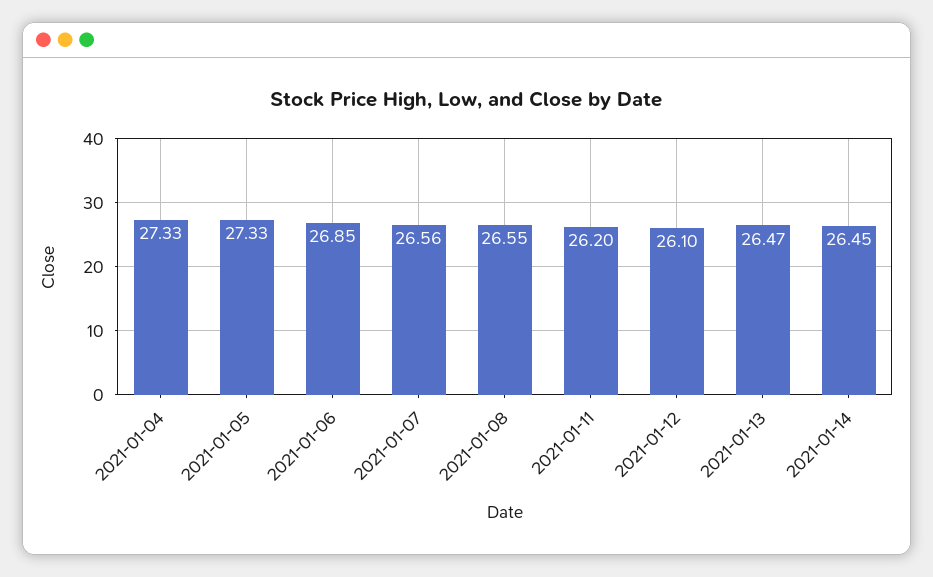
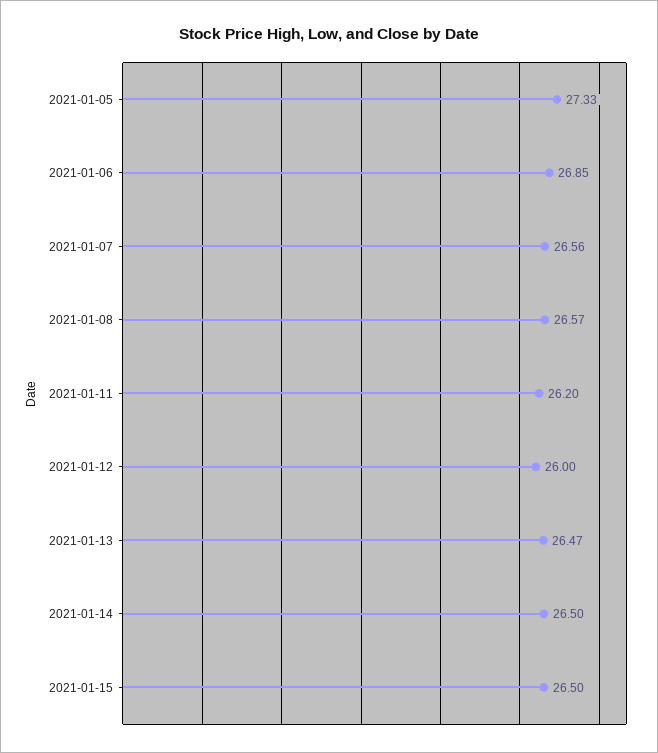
2021-01-04: 27.33 -> none
2021-01-08: 26.55 -> 26.57
2021-01-12: 26.1 -> 26
2021-01-14: 26.45 -> 26.5
2021-01-15: none -> 26.5

